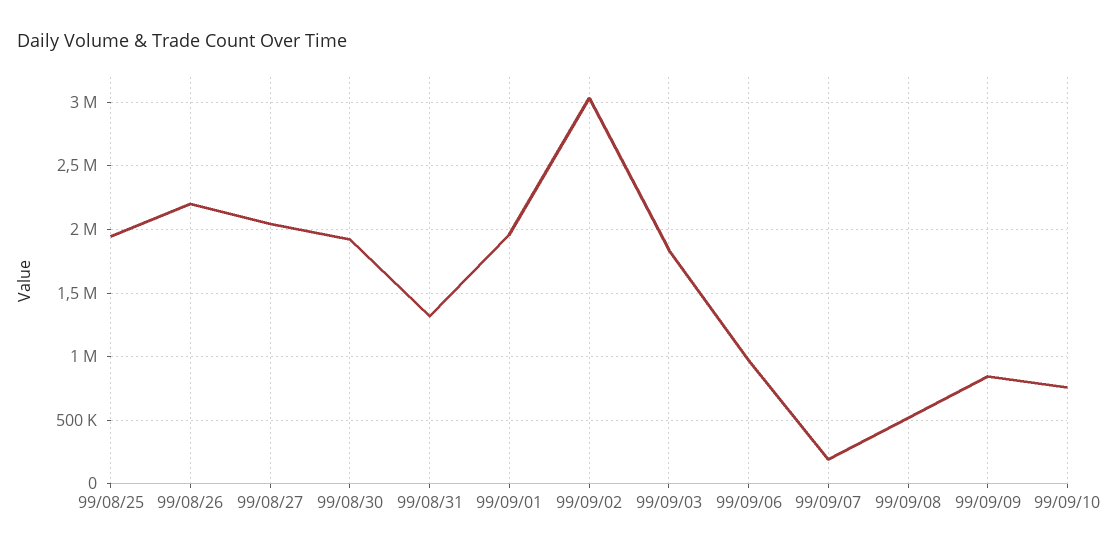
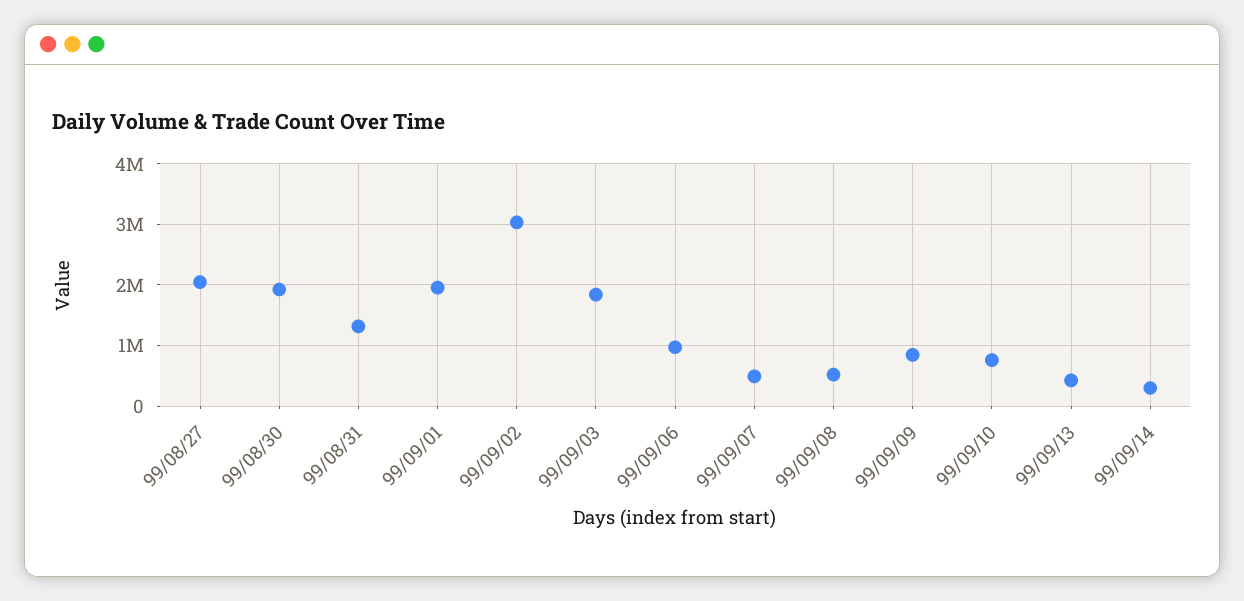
99/08/25: 1950000 -> none
99/08/26: 2200000 -> none
99/09/07: 200000 -> 500000
99/09/13: none -> 400000
99/09/14: none -> 300000

